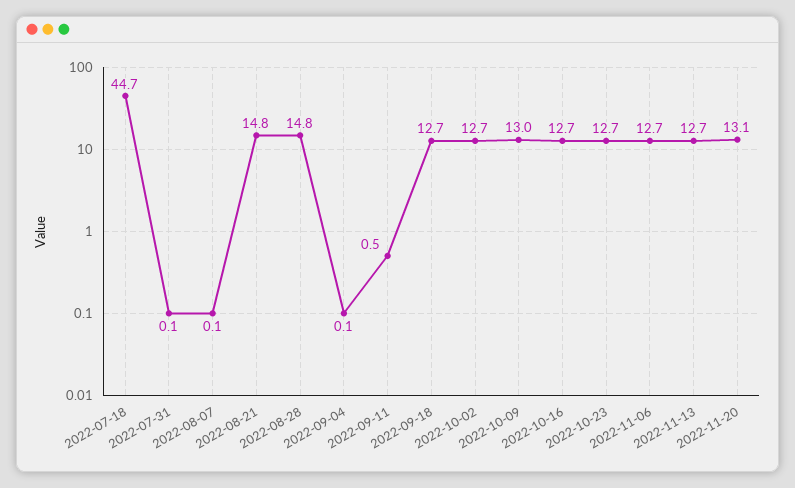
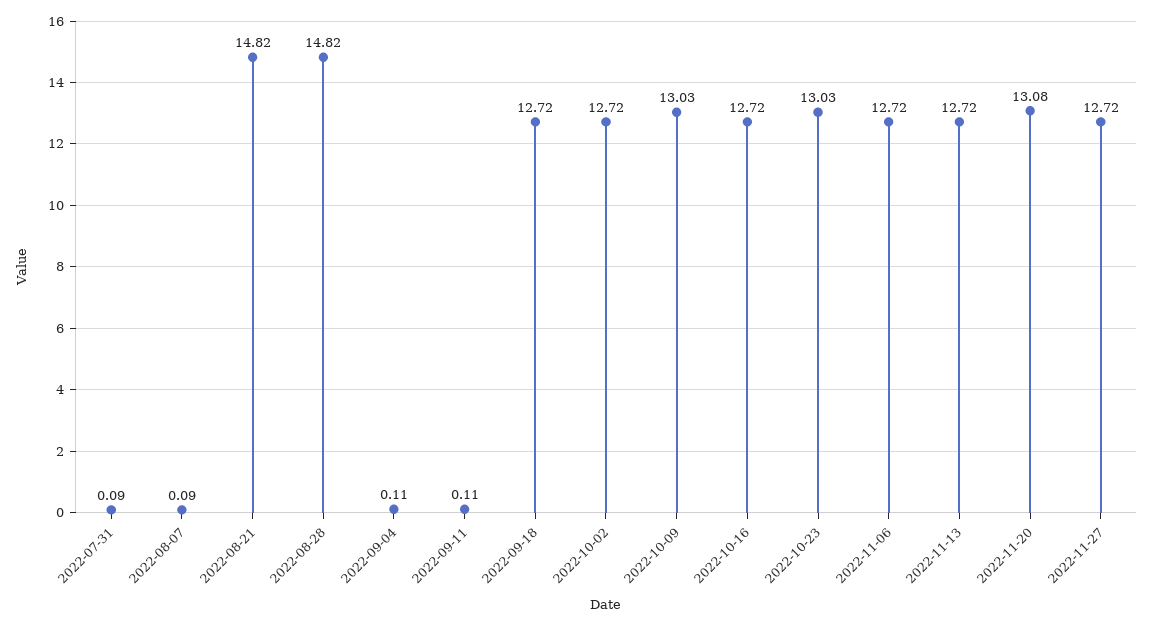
2022-07-18: 44.7 -> none
2022-09-11: 0.5 -> 0.11
2022-10-23: 12.7 -> 13.03
2022-11-27: none -> 12.72

